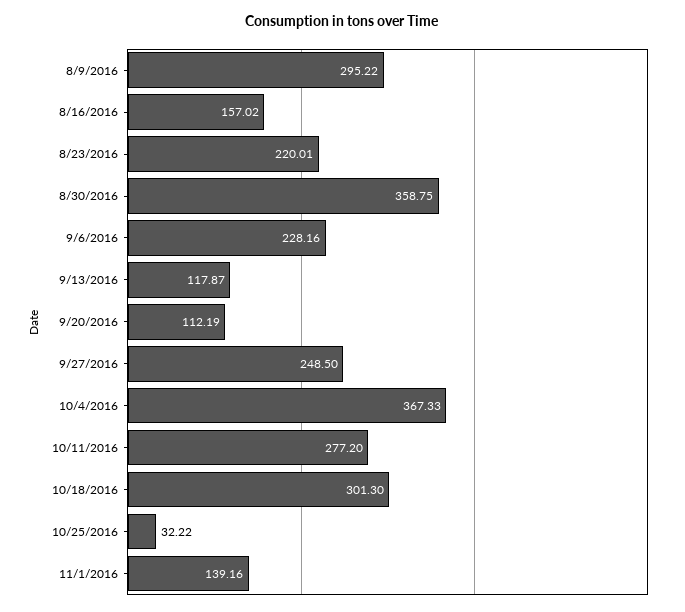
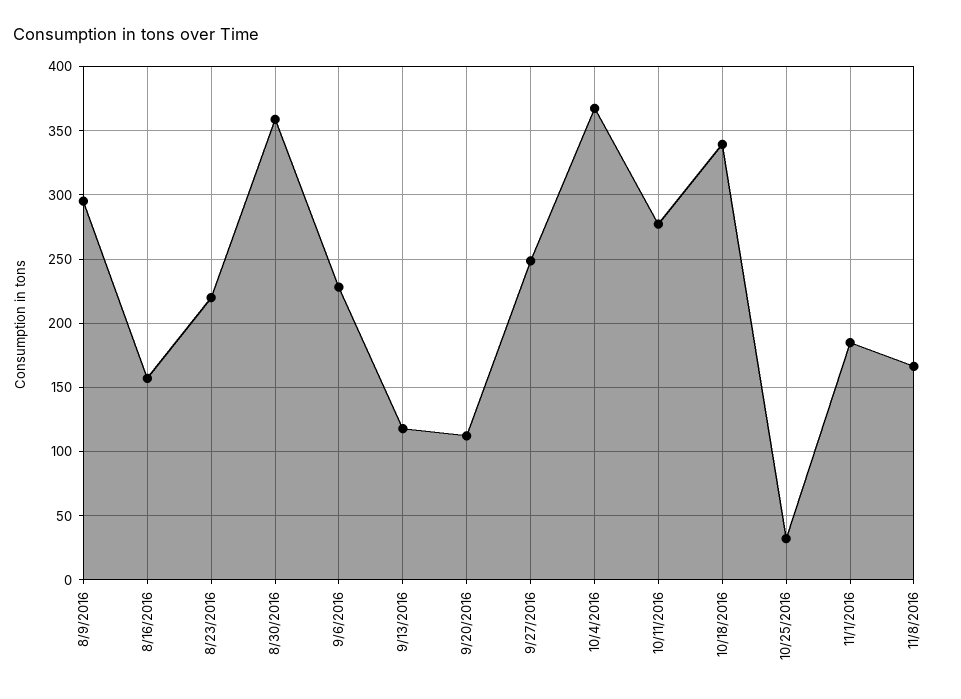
10/18/2016: 301.3 -> 340
11/1/2016: 139.16 -> 185
11/8/2016: none -> 165

